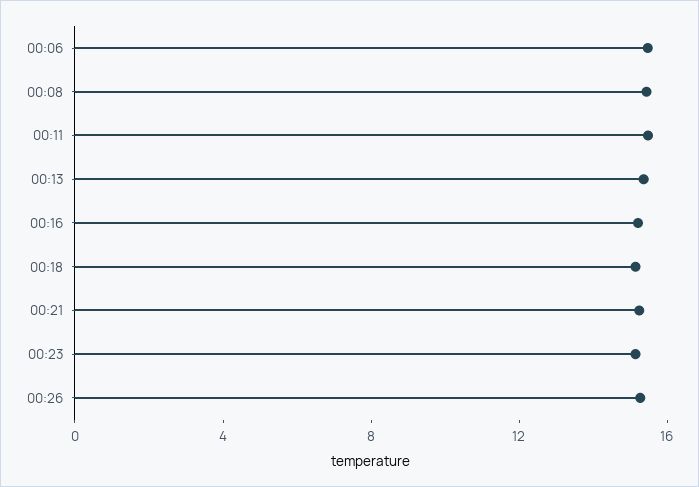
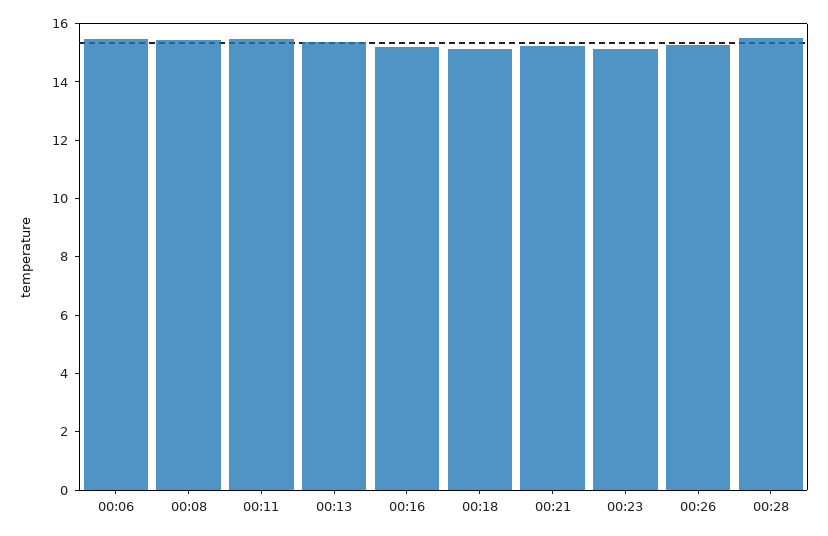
00:28: none -> 15.5

